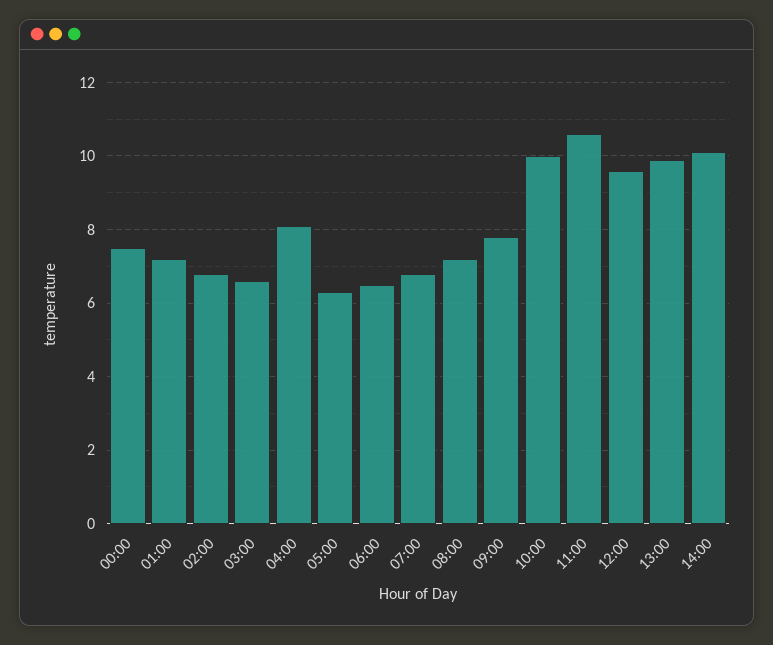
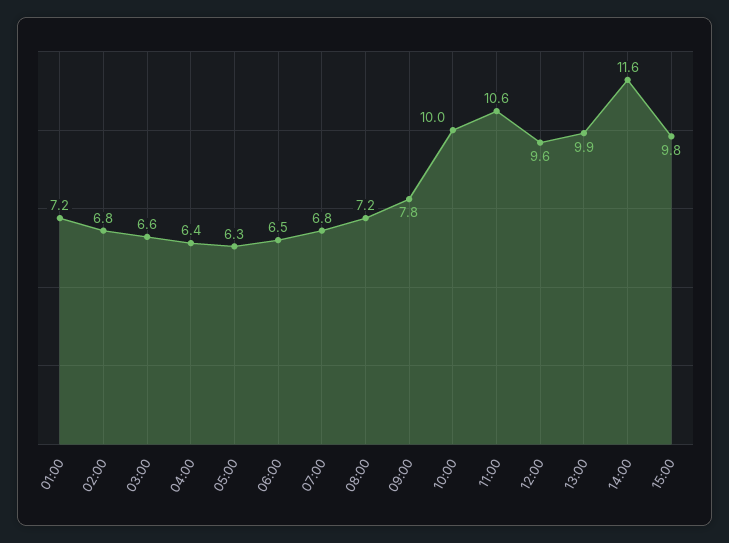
00:00: 7.5 -> none
04:00: 8 -> 6.4
14:00: 10 -> 11.6
15:00: none -> 9.8

